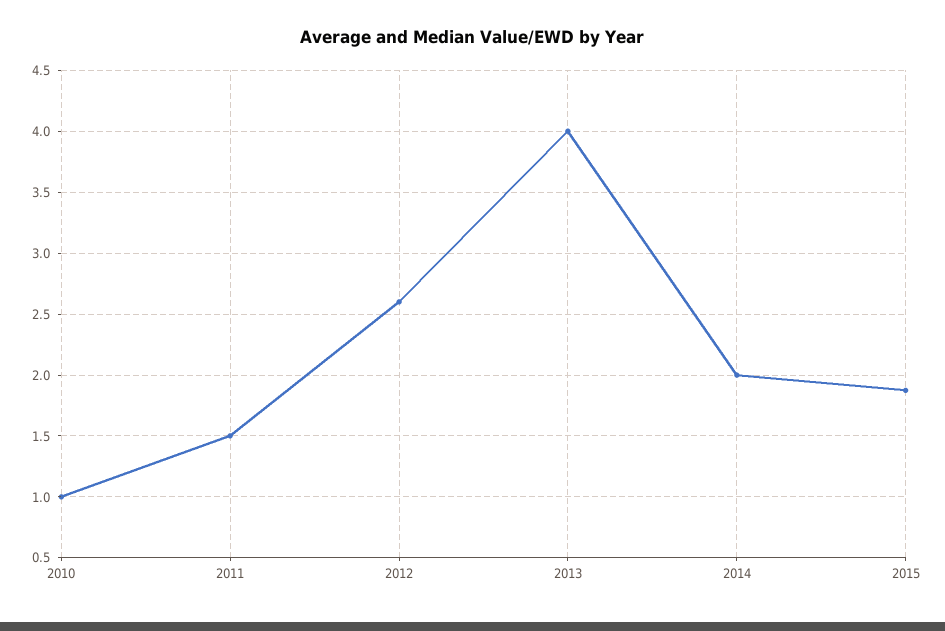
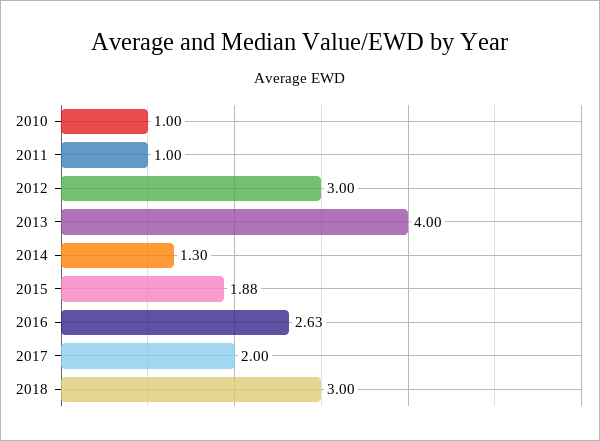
2011: 1.5 -> 1
2012: 2.6 -> 3
2014: 2 -> 1.3
2016: none -> 2.63
2017: none -> 2
2018: none -> 3

